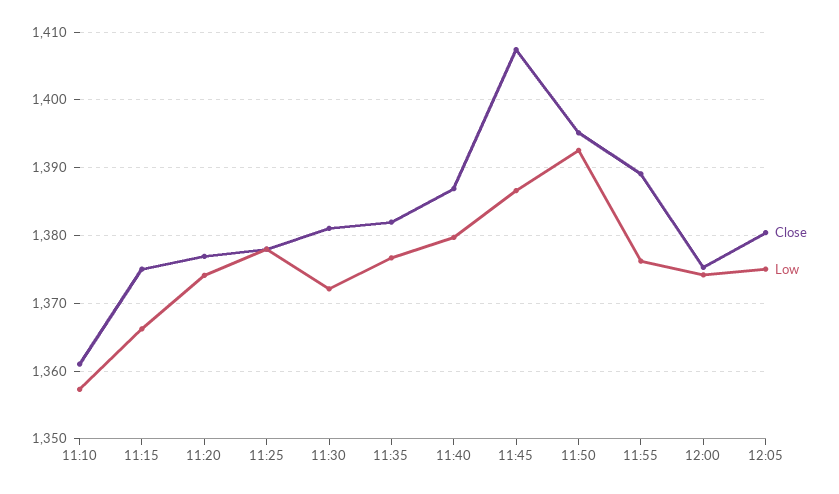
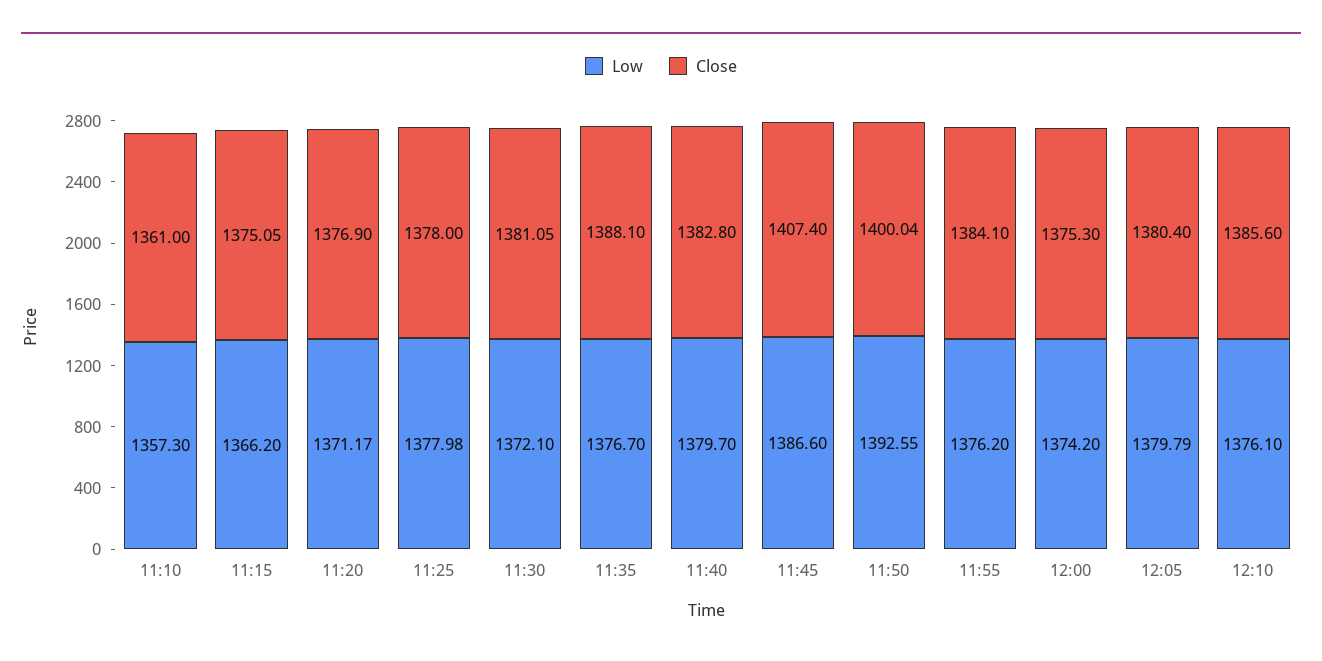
Low, 11:20: 1374 -> 1371.17
Close, 11:35: 1382 -> 1388.1
Close, 11:40: 1387 -> 1382.8
Close, 11:50: 1395 -> 1400.04
Close, 11:55: 1389 -> 1384.1
Low, 12:05: 1375 -> 1379.79
Low, 12:10: none -> 1376.1
Close, 12:10: none -> 1385.6

